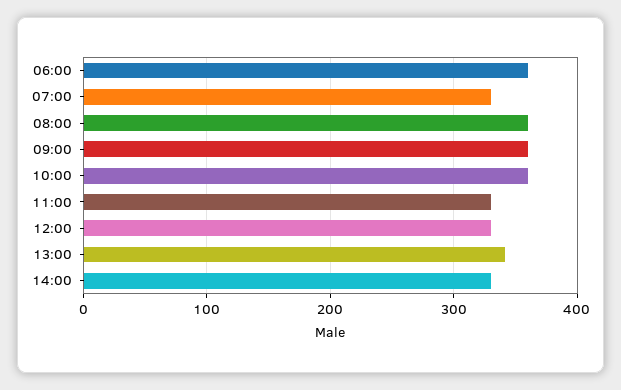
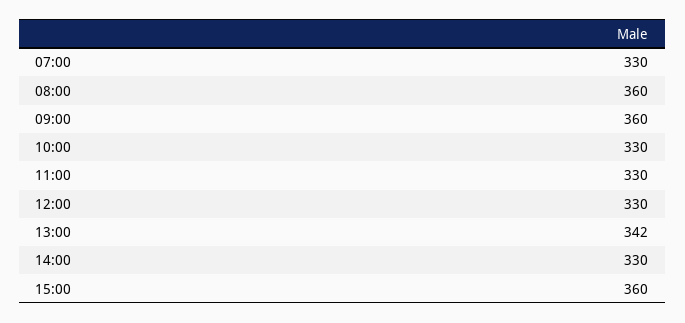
06:00: 360 -> none
10:00: 360 -> 330
15:00: none -> 360

